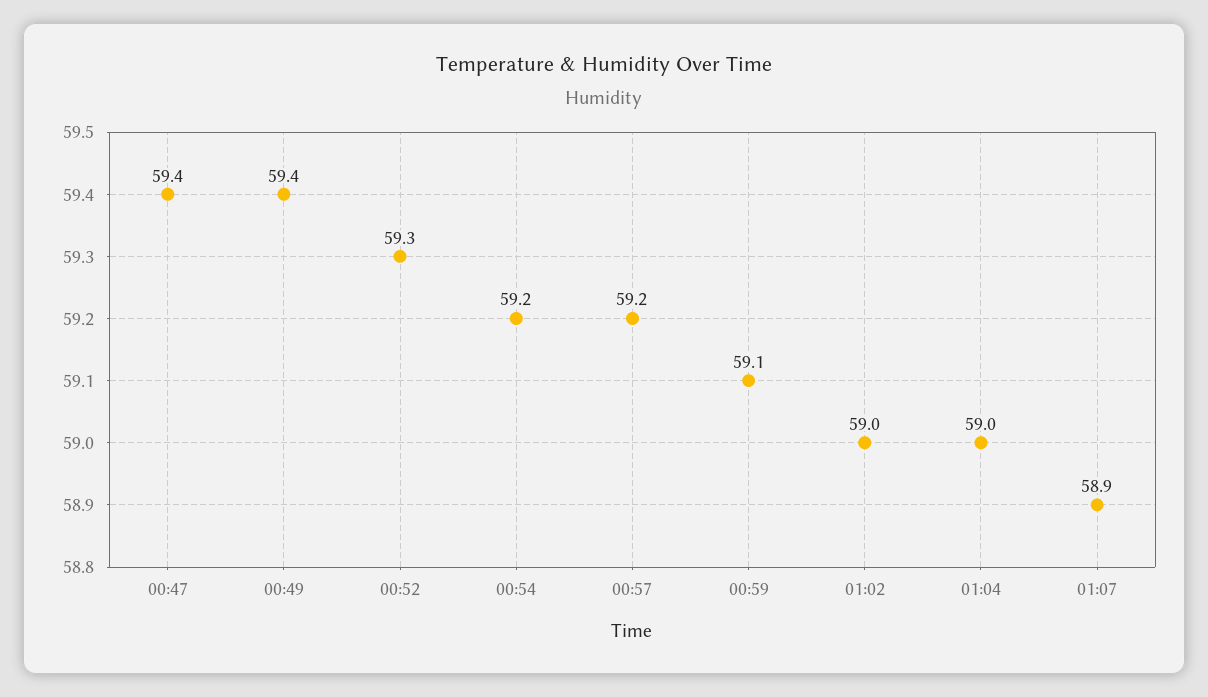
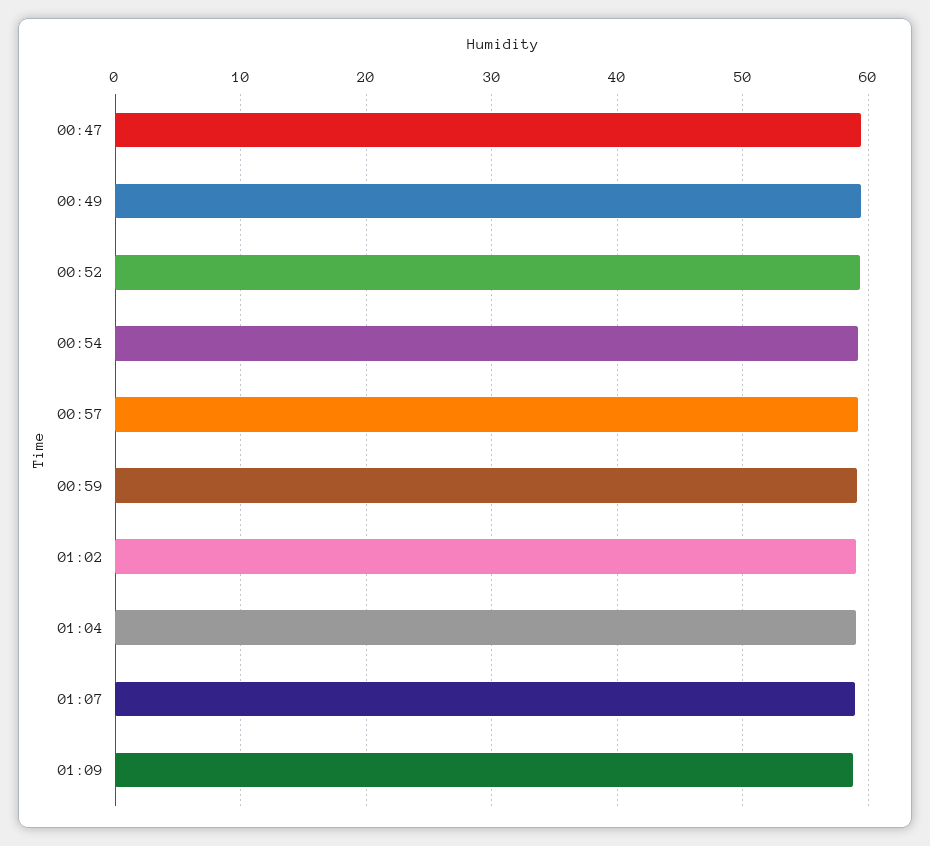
01:09: none -> 59

